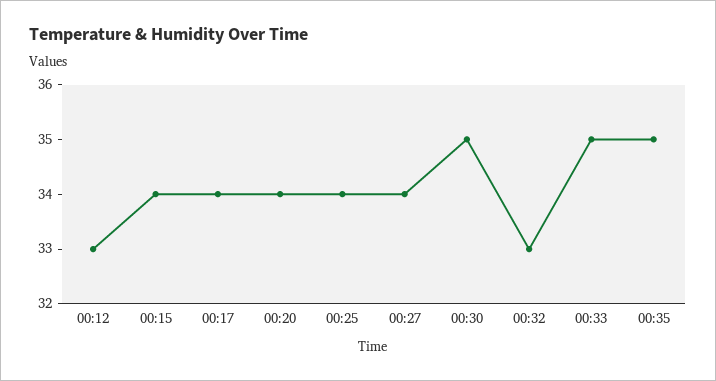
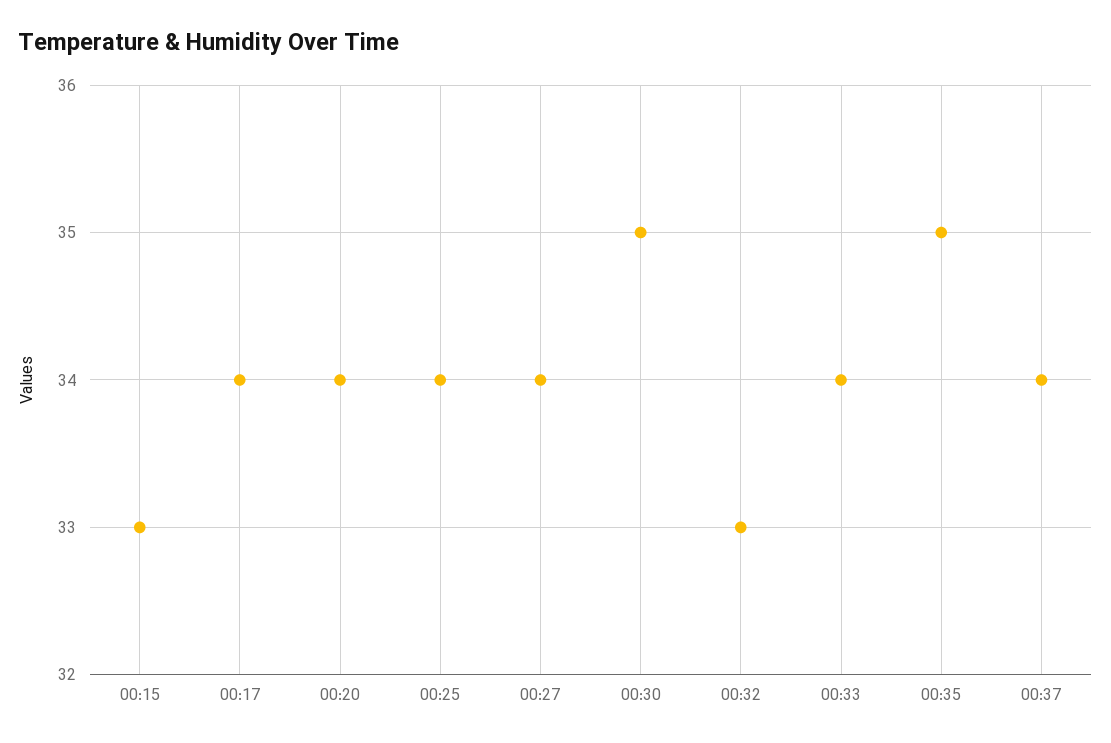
00:12: 33 -> none
00:15: 34 -> 33
00:33: 35 -> 34
00:37: none -> 34

